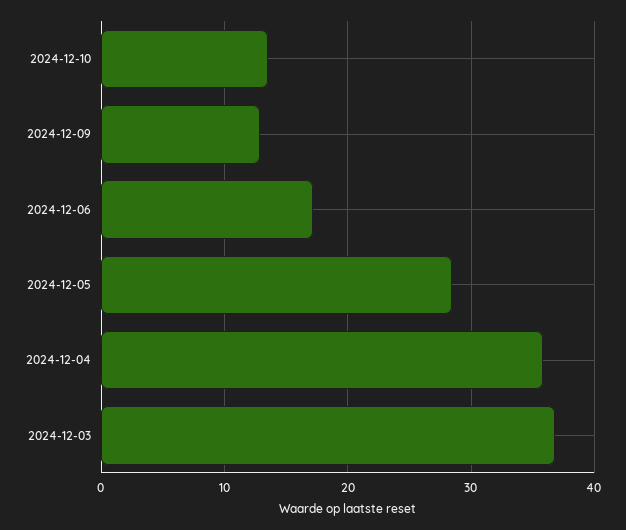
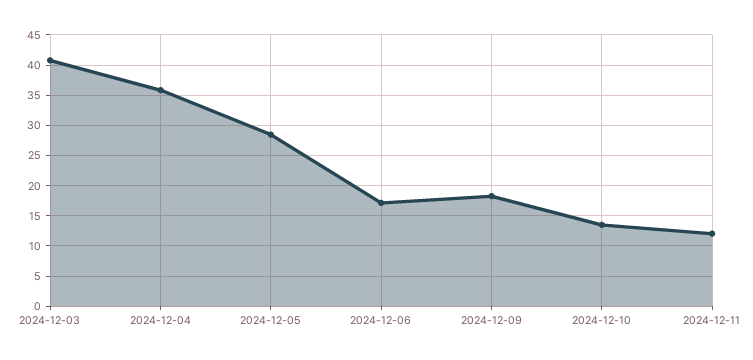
2024-12-09: 13 -> 18
2024-12-03: 37 -> 41
2024-12-11: none -> 12

